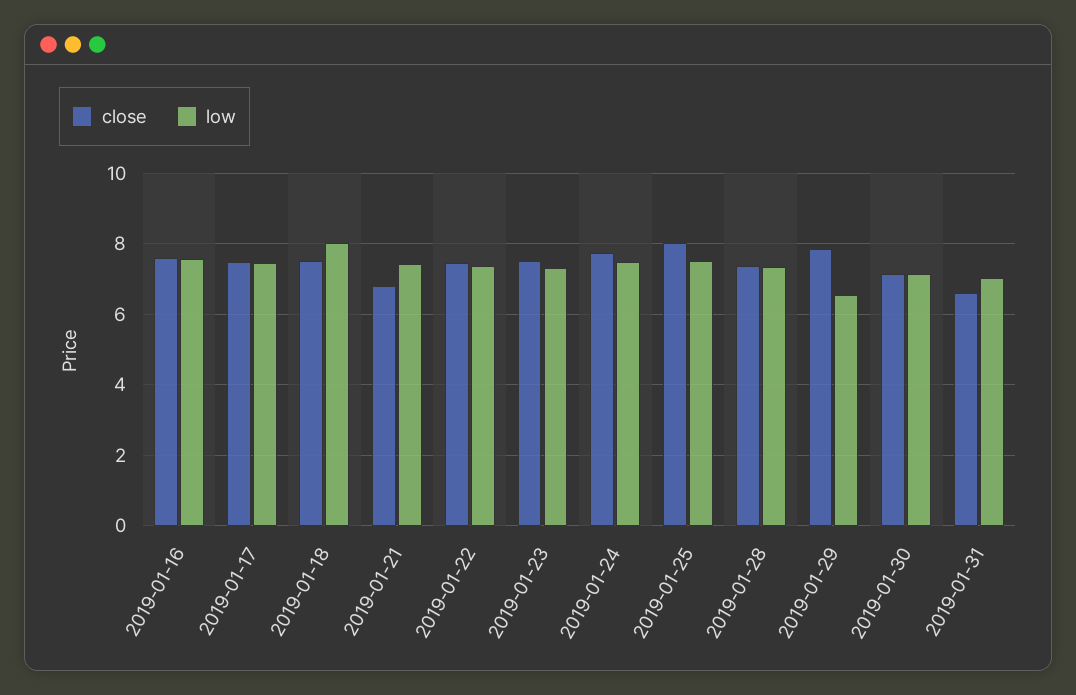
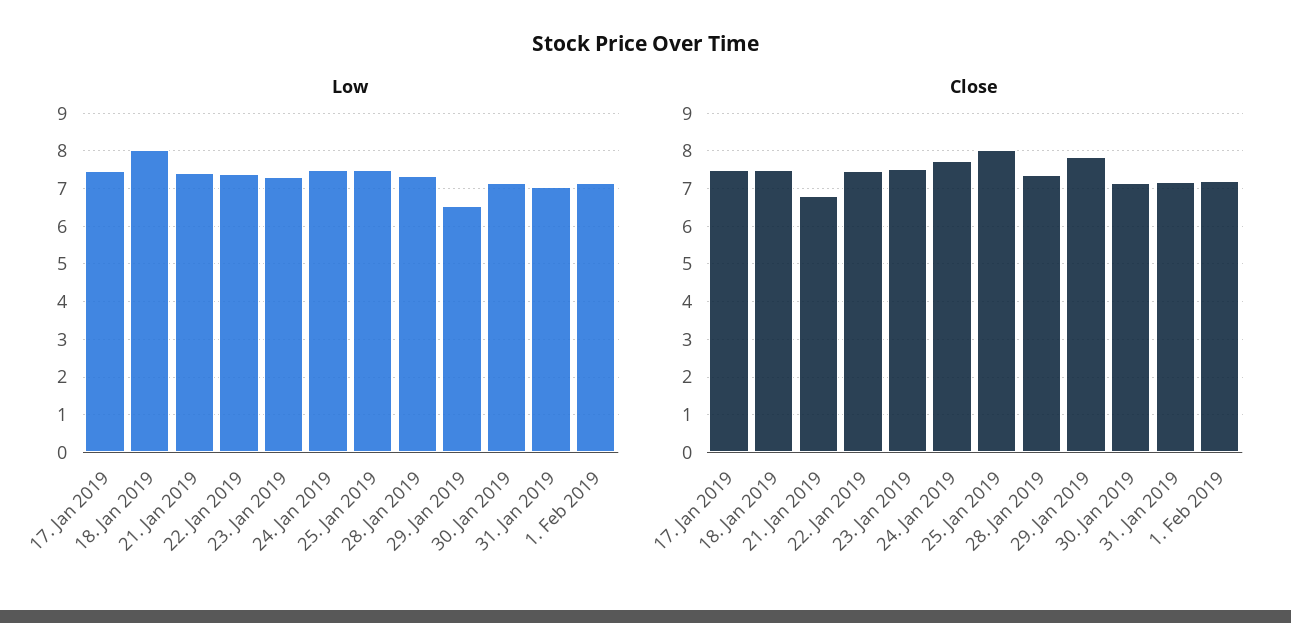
close, 2019-01-16: 7.6 -> none
low, 2019-01-16: 7.6 -> none
close, 2019-01-31: 6.6 -> 7.2
low, 1. Feb 2019: none -> 7.2
close, 1. Feb 2019: none -> 7.2

